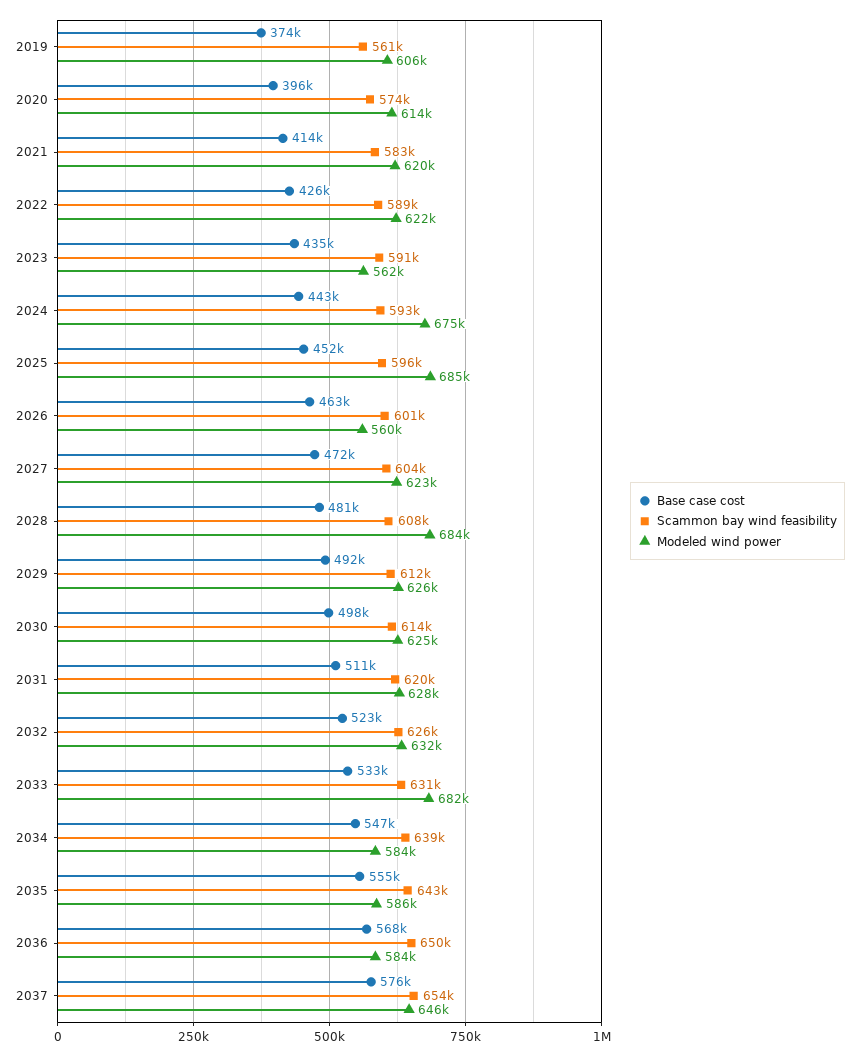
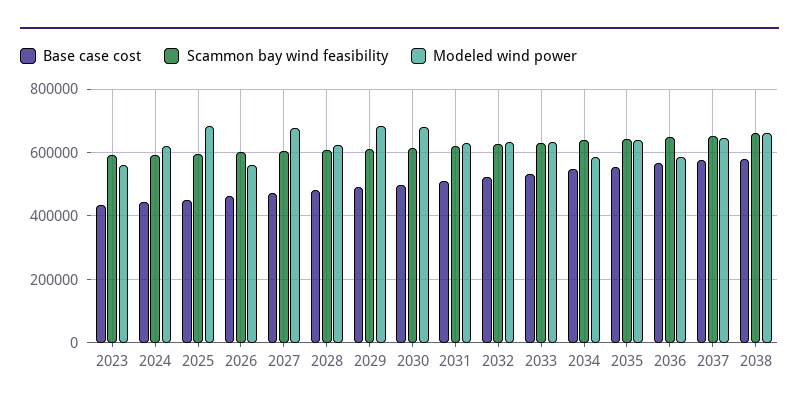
Base case cost, 2019: 374000 -> none
Scammon bay wind feasibility, 2019: 561000 -> none
Modeled wind power, 2019: 606000 -> none
Base case cost, 2020: 396000 -> none
Scammon bay wind feasibility, 2020: 574000 -> none
Modeled wind power, 2020: 614000 -> none
Base case cost, 2021: 414000 -> none
Scammon bay wind feasibility, 2021: 583000 -> none
Modeled wind power, 2021: 620000 -> none
Base case cost, 2022: 426000 -> none
Scammon bay wind feasibility, 2022: 589000 -> none
Modeled wind power, 2022: 622000 -> none
Modeled wind power, 2024: 675000 -> 620000
Modeled wind power, 2027: 623000 -> 680000
Modeled wind power, 2028: 684000 -> 620000
Modeled wind power, 2029: 626000 -> 680000
Modeled wind power, 2030: 625000 -> 680000
Modeled wind power, 2033: 682000 -> 640000
Modeled wind power, 2035: 586000 -> 640000
Base case cost, 2038: none -> 580000
Scammon bay wind feasibility, 2038: none -> 660000
Modeled wind power, 2038: none -> 660000

